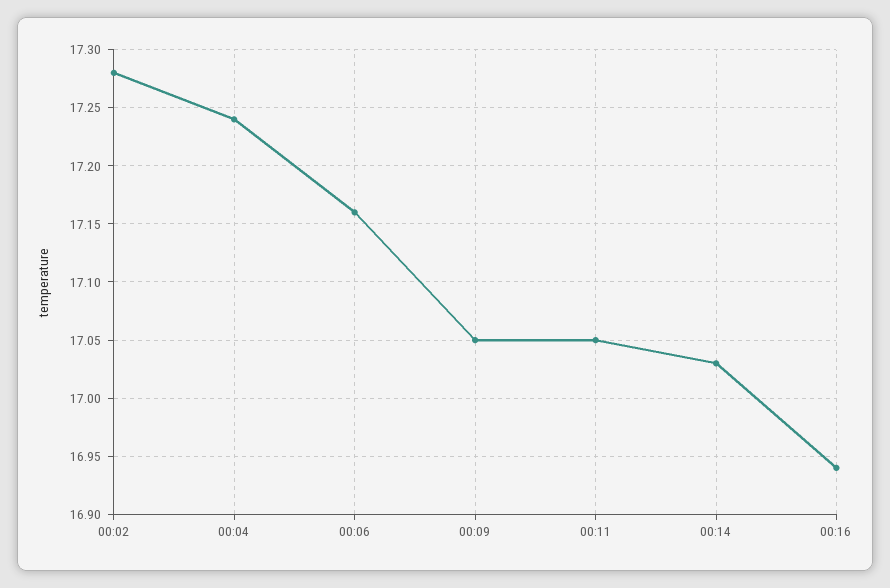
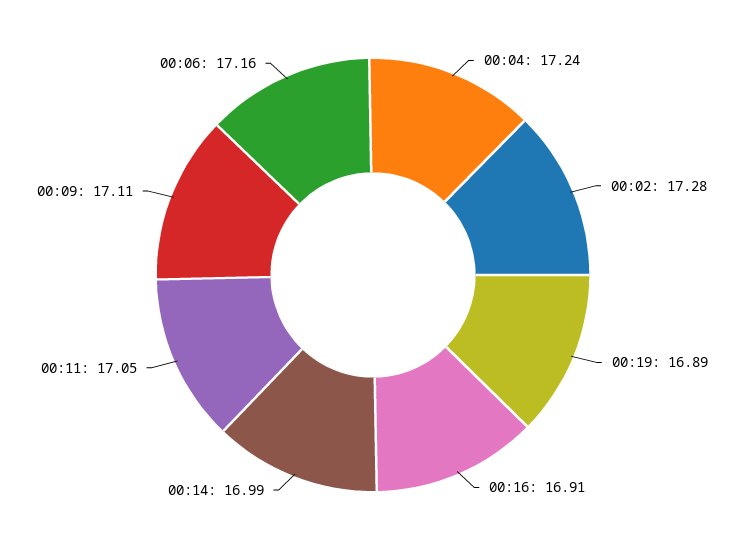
00:09: 17.05 -> 17.11
00:14: 17.03 -> 16.99
00:16: 16.94 -> 16.91
00:19: none -> 16.89

